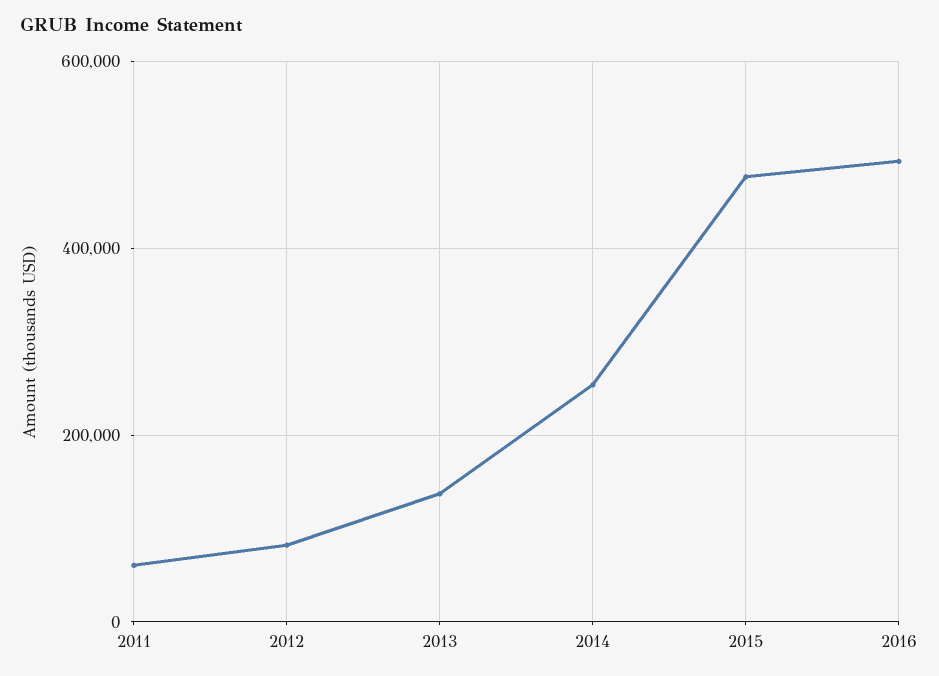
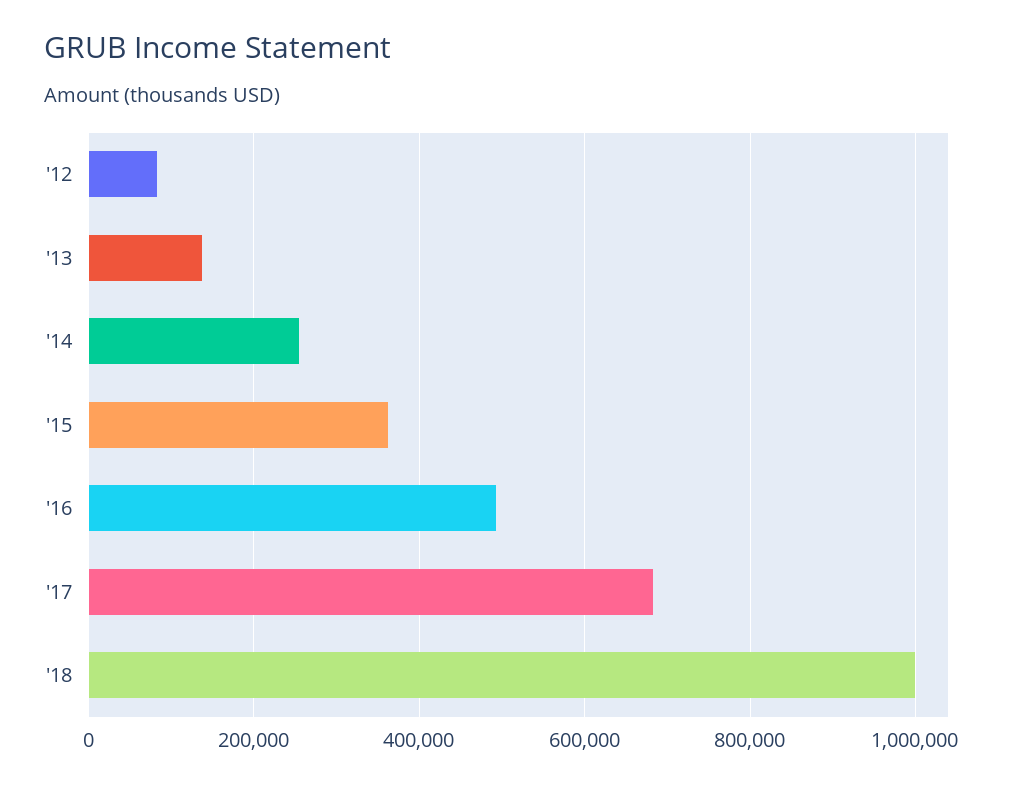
2011: 60000 -> none
2015: 480000 -> 360000
'17: none -> 680000
'18: none -> 1000000

